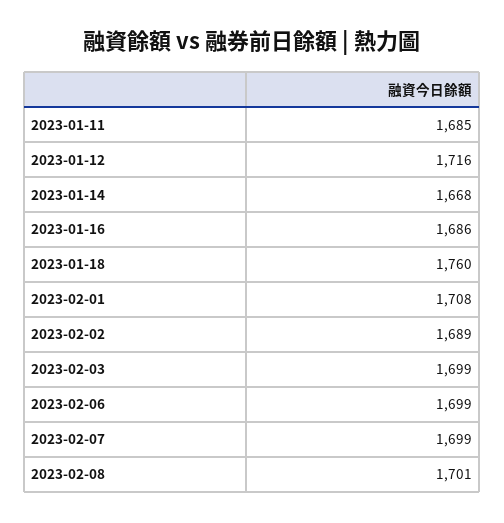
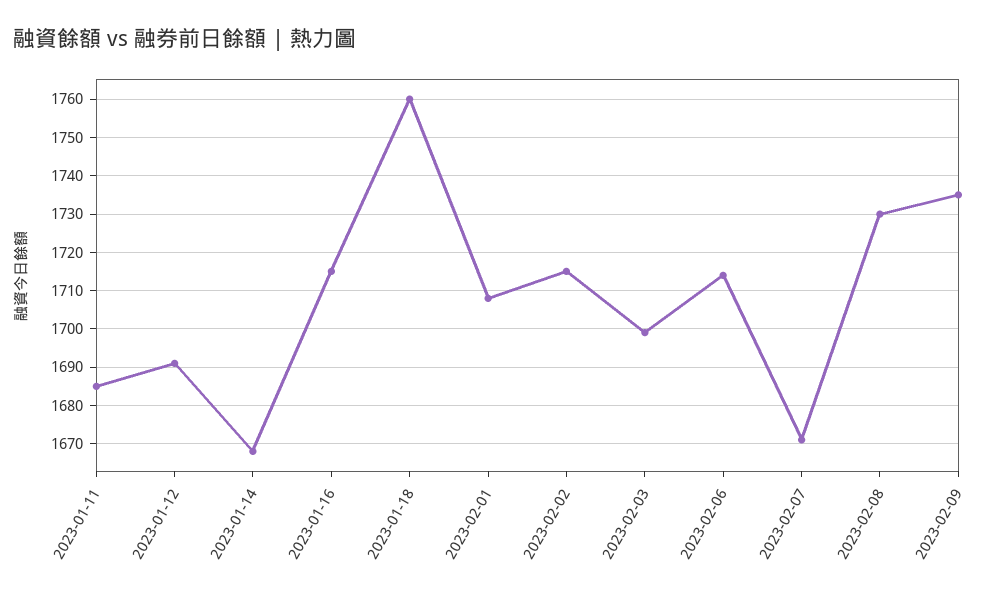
2023-01-12: 1716 -> 1690
2023-01-16: 1686 -> 1715
2023-02-02: 1689 -> 1715
2023-02-06: 1699 -> 1715
2023-02-07: 1699 -> 1670
2023-02-08: 1701 -> 1730
2023-02-09: none -> 1735

